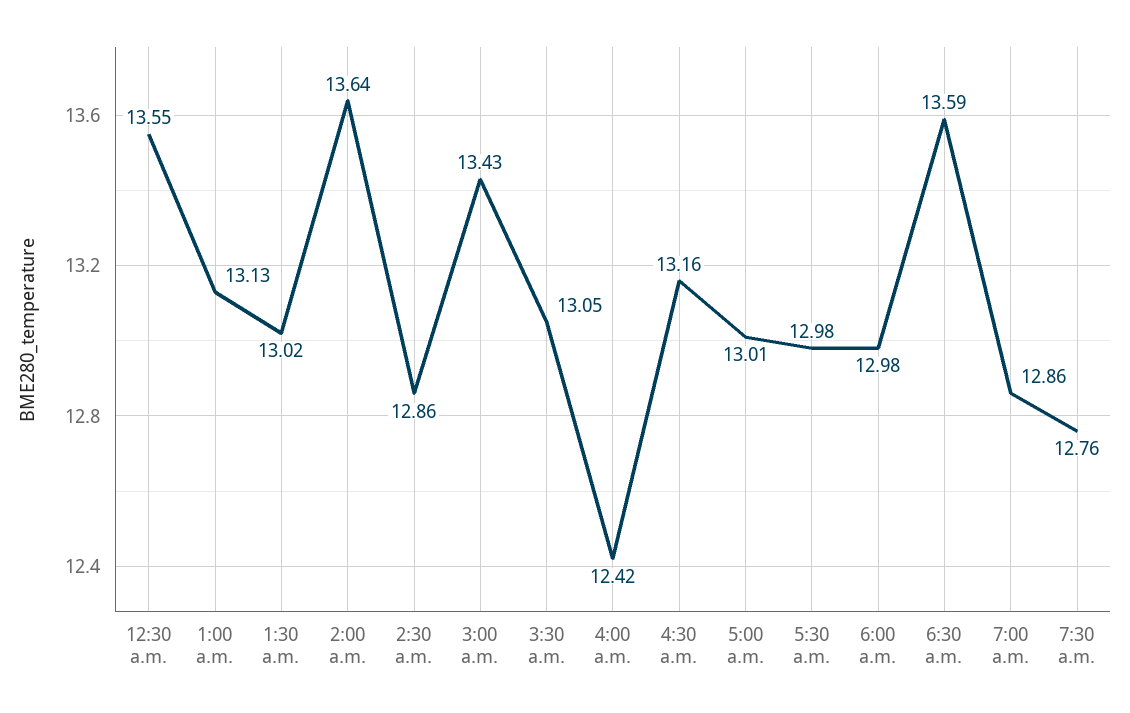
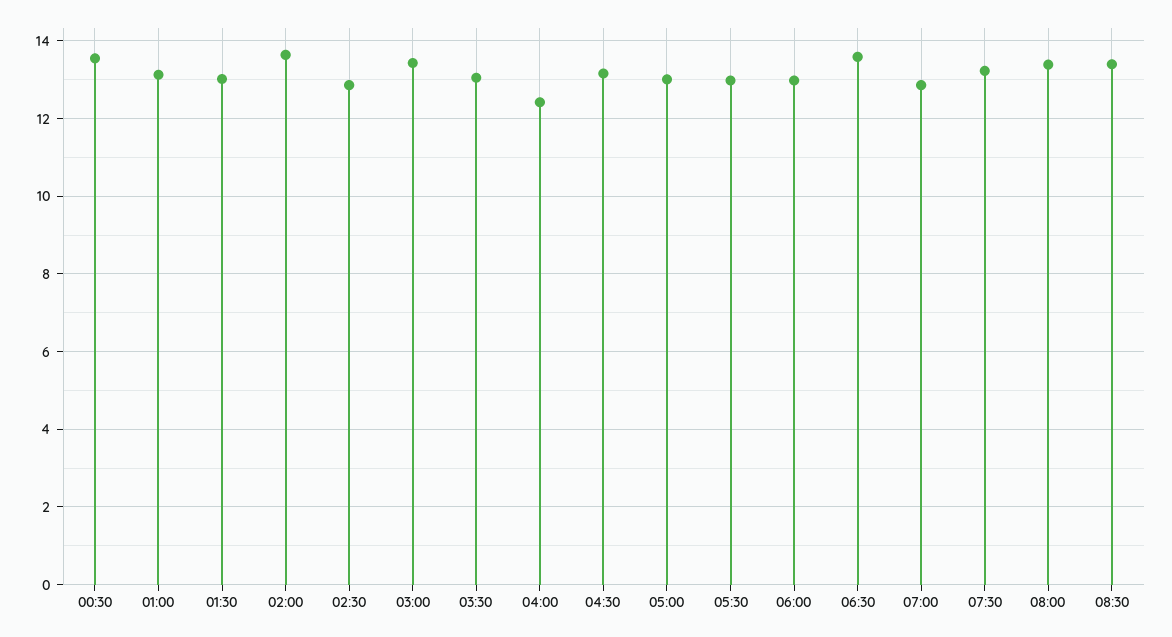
7:30 a.m.: 12.76 -> 13.2
08:00: none -> 13.4
08:30: none -> 13.4

